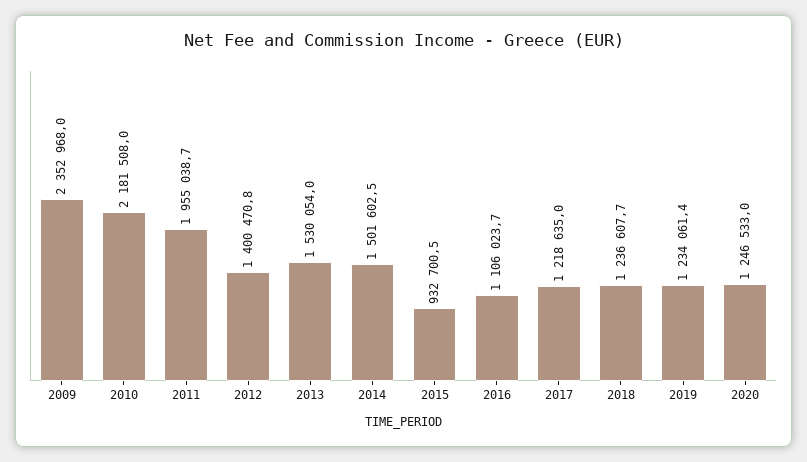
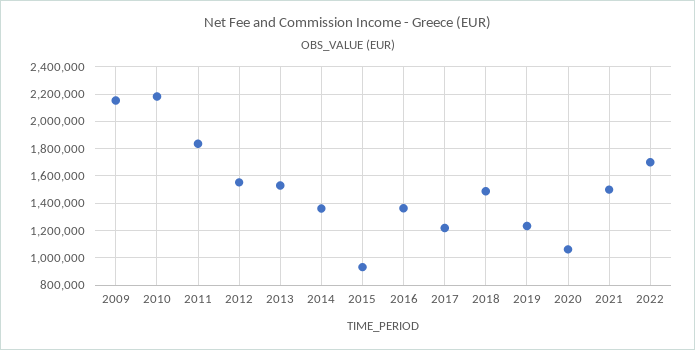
2009: 2352968 -> 2150000
2011: 1955038.7 -> 1850000
2012: 1400470.8 -> 1550000
2014: 1501602.5 -> 1350000
2016: 1106023.7 -> 1350000
2018: 1236607.7 -> 1500000
2020: 1246533 -> 1050000
2021: none -> 1500000
2022: none -> 1700000

